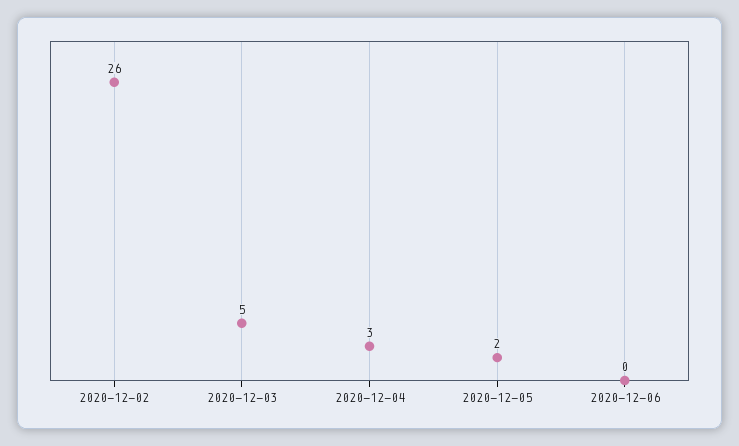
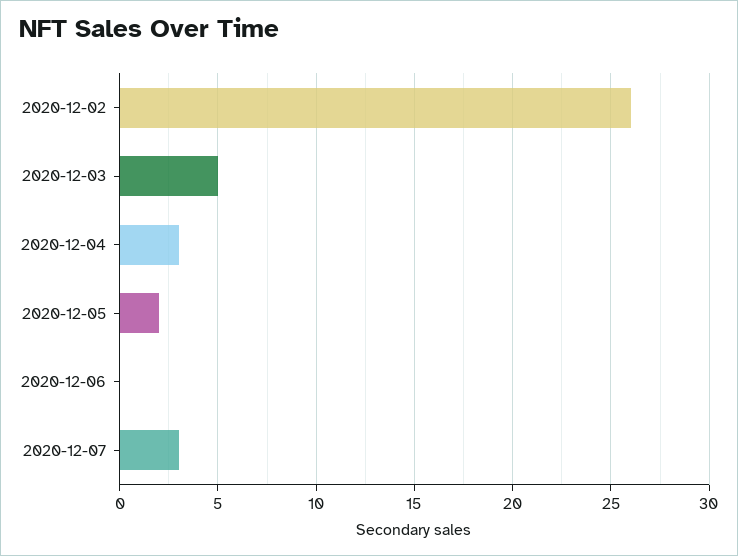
2020-12-07: none -> 3

